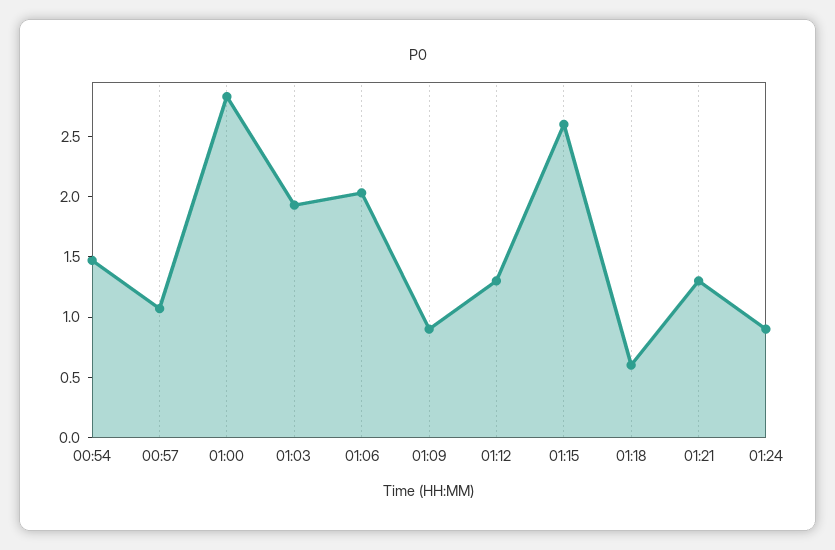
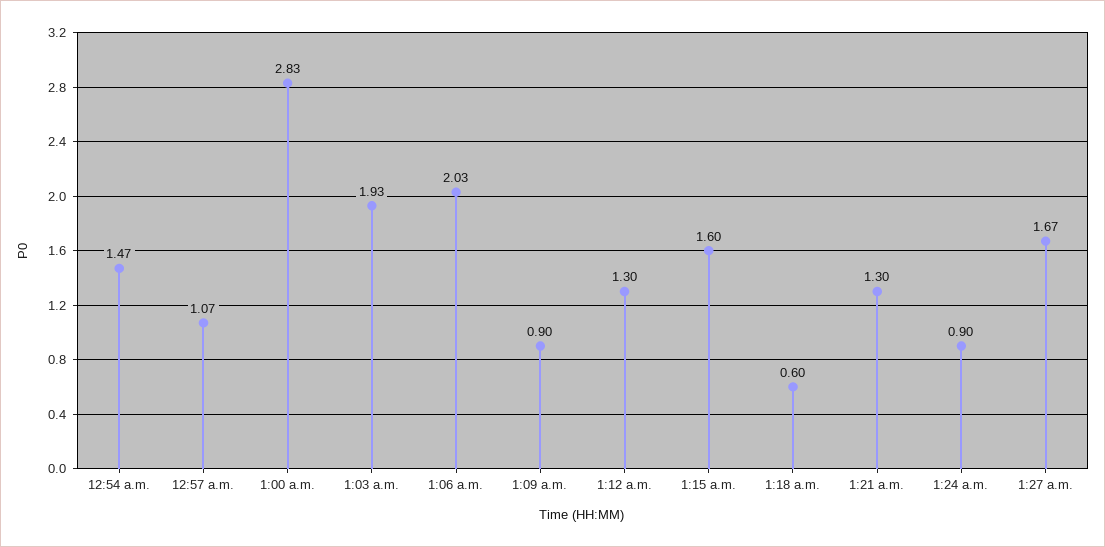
01:15: 2.6 -> 1.6
1:27 a.m.: none -> 1.67

